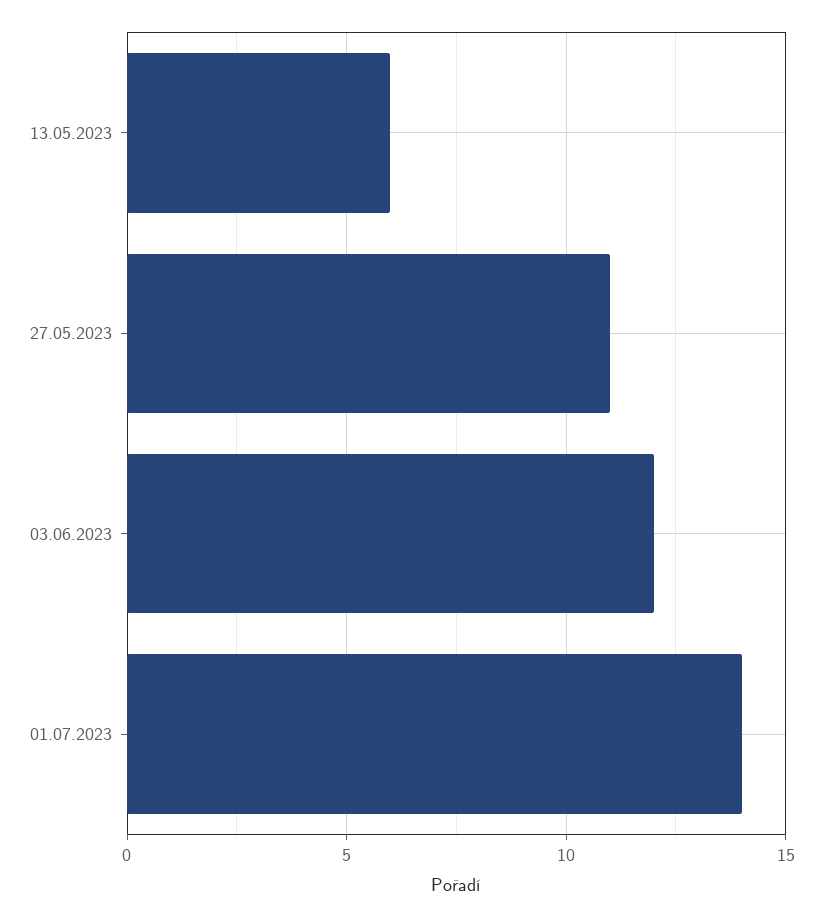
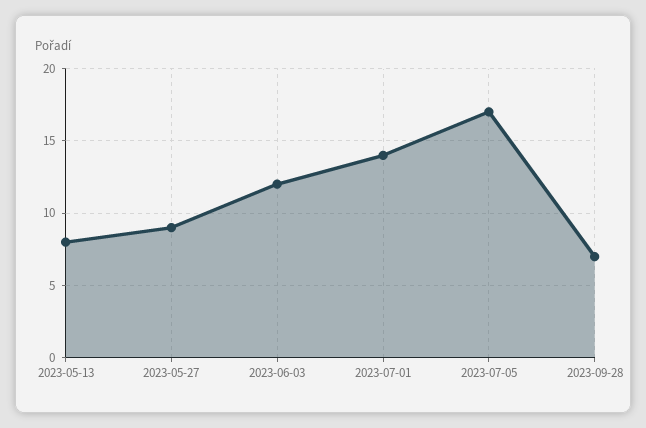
13.05.2023: 6 -> 8
27.05.2023: 11 -> 9
2023-07-05: none -> 17
2023-09-28: none -> 7

